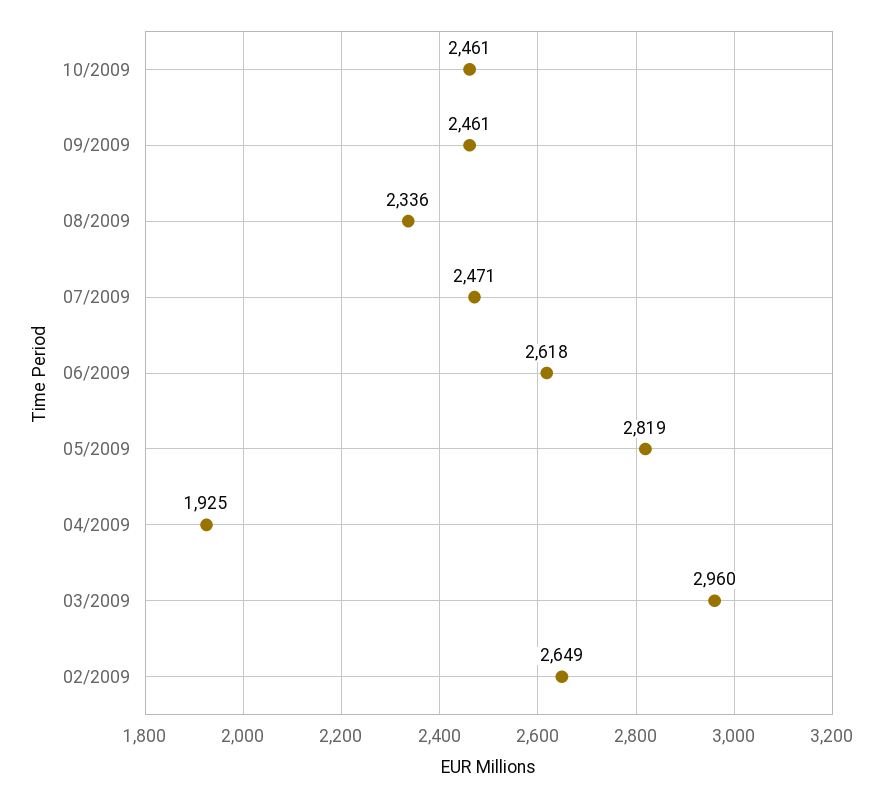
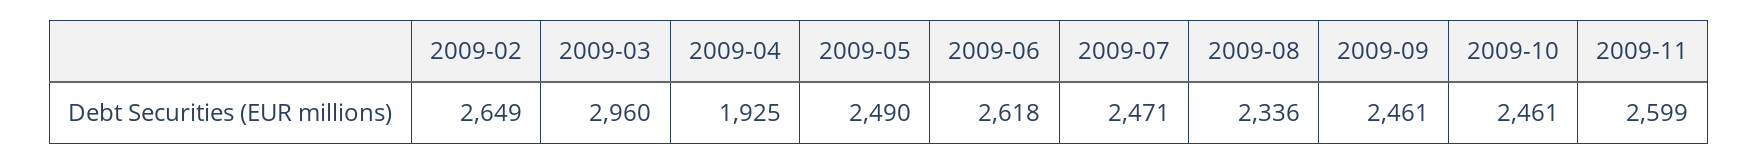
05/2009: 2819 -> 2490
2009-11: none -> 2599

